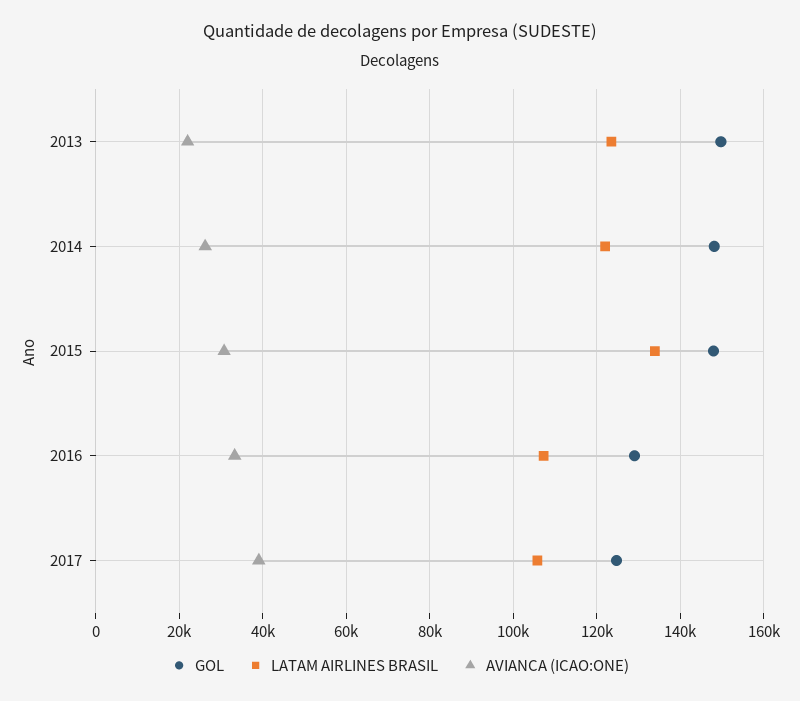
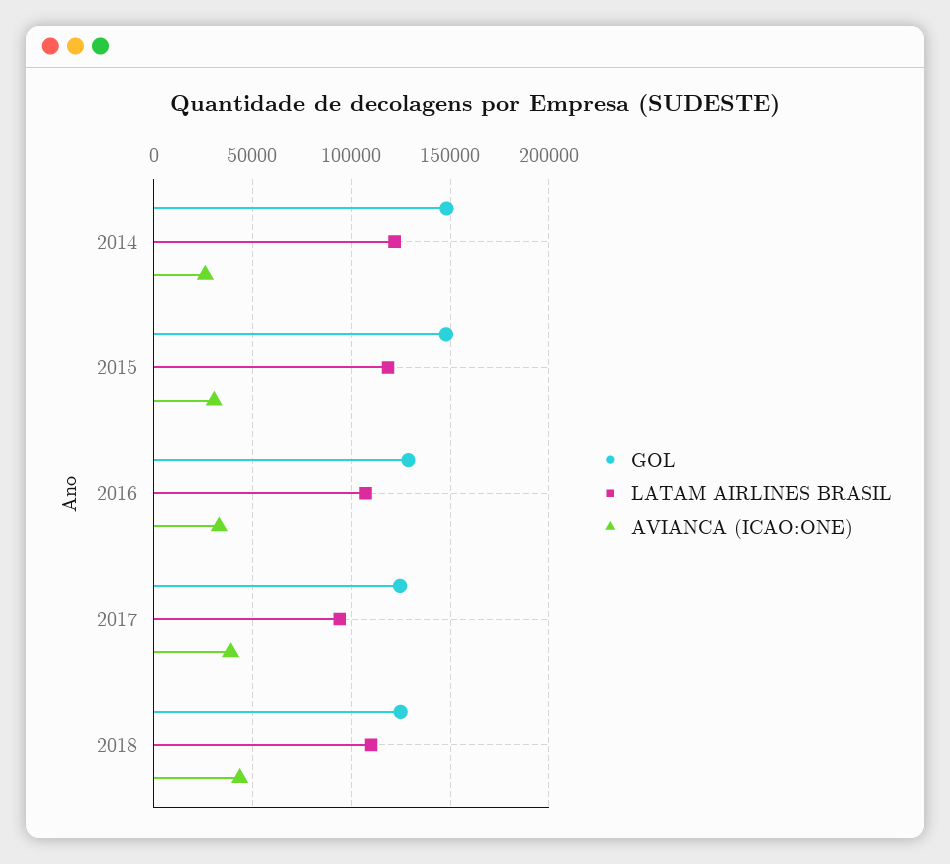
GOL, 2013: 150000 -> none
LATAM AIRLINES BRASIL, 2013: 124000 -> none
AVIANCA (ICAO:ONE), 2013: 22000 -> none
LATAM AIRLINES BRASIL, 2015: 134000 -> 120000
LATAM AIRLINES BRASIL, 2017: 106000 -> 95000
GOL, 2018: none -> 125000
LATAM AIRLINES BRASIL, 2018: none -> 110000
AVIANCA (ICAO:ONE), 2018: none -> 45000

